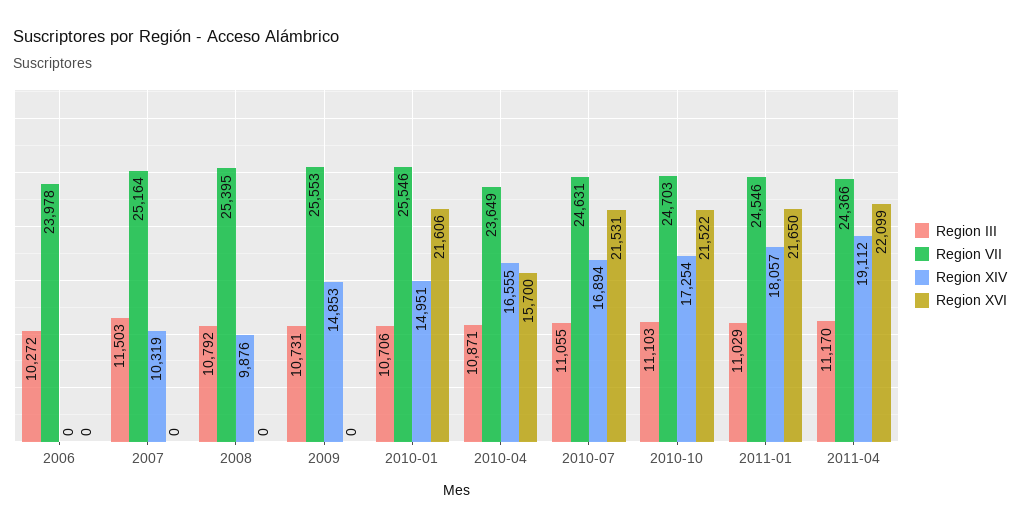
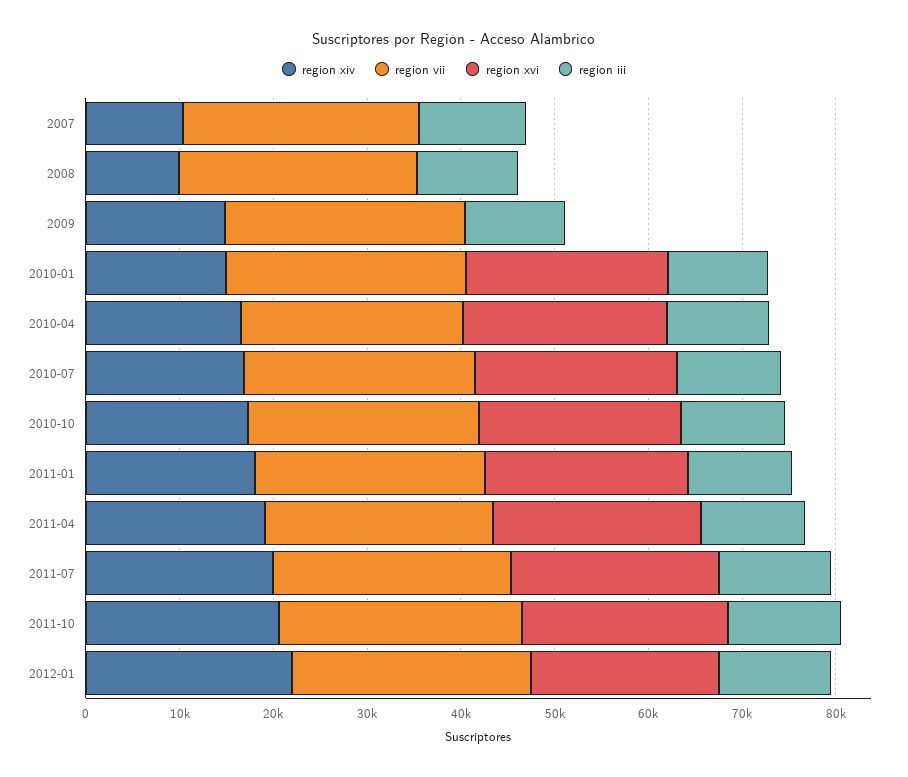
Region III, 2006: 10272 -> none
Region VII, 2006: 23978 -> none
Region XIV, 2006: 0 -> none
Region XVI, 2006: 0 -> none
Region XVI, 2010-04: 15700 -> 22000
Region XIV, 2011-07: none -> 20000
Region VII, 2011-07: none -> 26000
Region XVI, 2011-07: none -> 22000
Region III, 2011-07: none -> 12000
Region XIV, 2011-10: none -> 20000
Region VII, 2011-10: none -> 26000
Region XVI, 2011-10: none -> 22000
Region III, 2011-10: none -> 12000
Region XIV, 2012-01: none -> 22000
Region VII, 2012-01: none -> 26000
Region XVI, 2012-01: none -> 20000
Region III, 2012-01: none -> 12000

